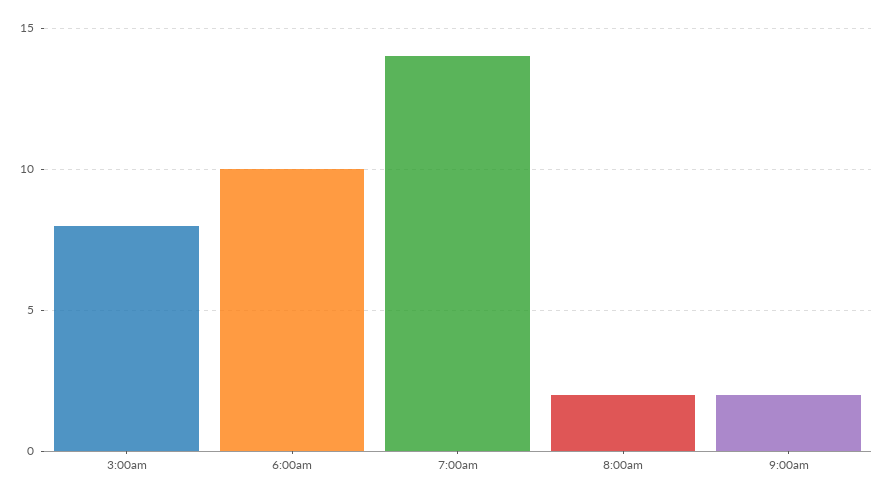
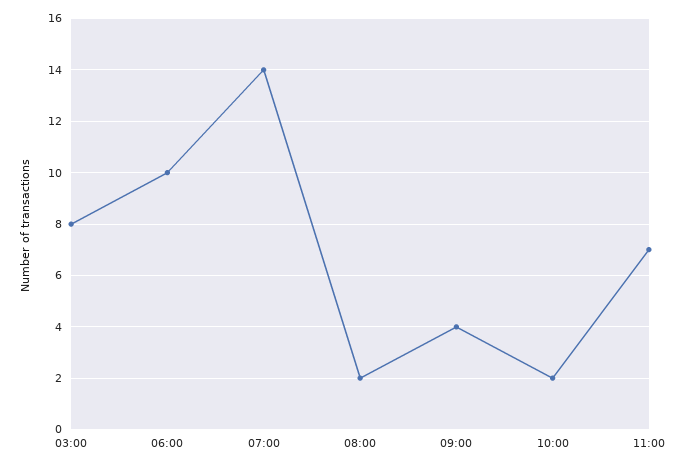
9:00am: 2 -> 4
10:00: none -> 2
11:00: none -> 7

